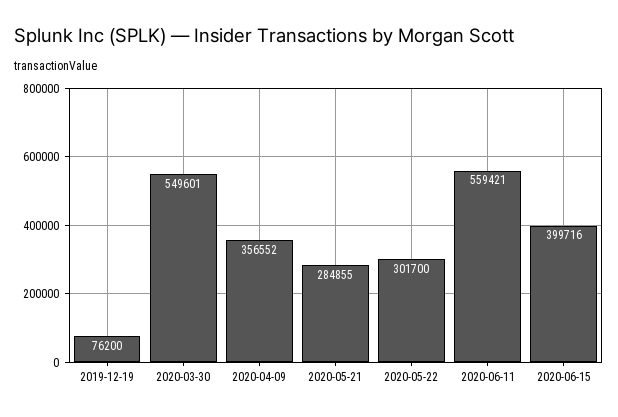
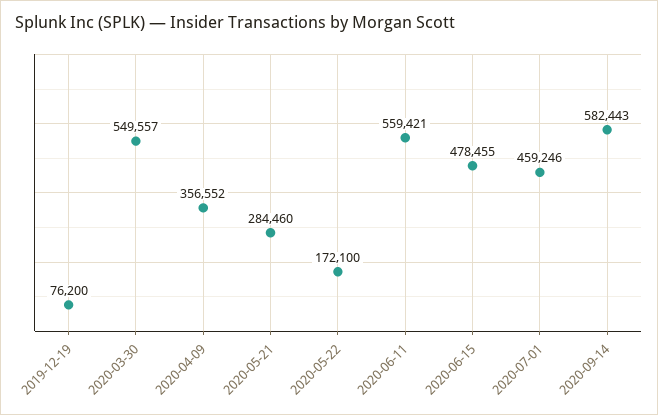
2020-03-30: 549601 -> 549557
2020-05-21: 284855 -> 284460
2020-05-22: 301700 -> 172100
2020-06-15: 399716 -> 478455
2020-07-01: none -> 459246
2020-09-14: none -> 582443

